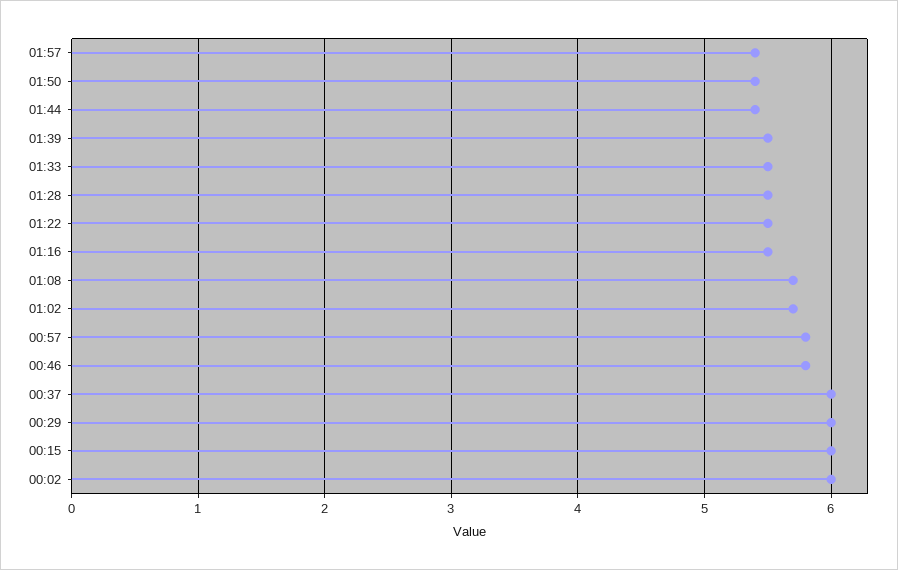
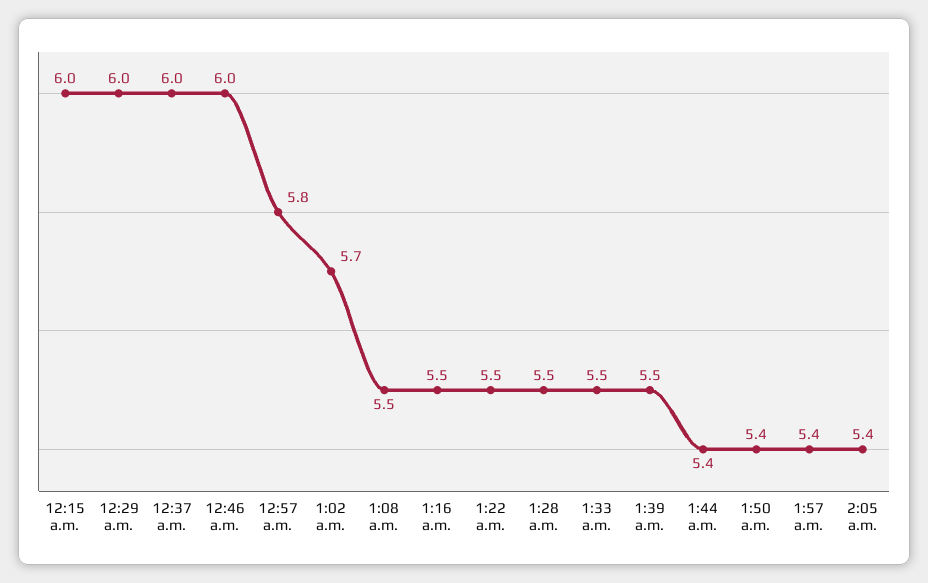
01:08: 5.7 -> 5.5
00:46: 5.8 -> 6
00:02: 6 -> none
2:05 a.m.: none -> 5.4

